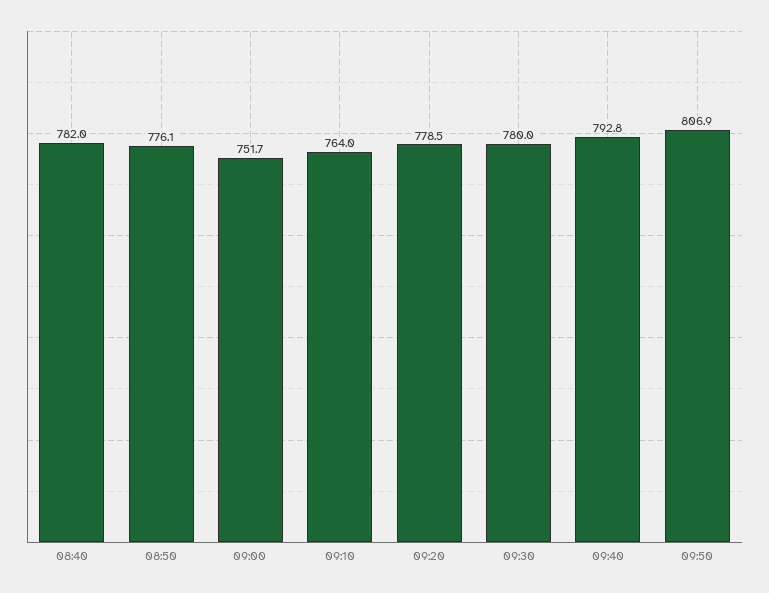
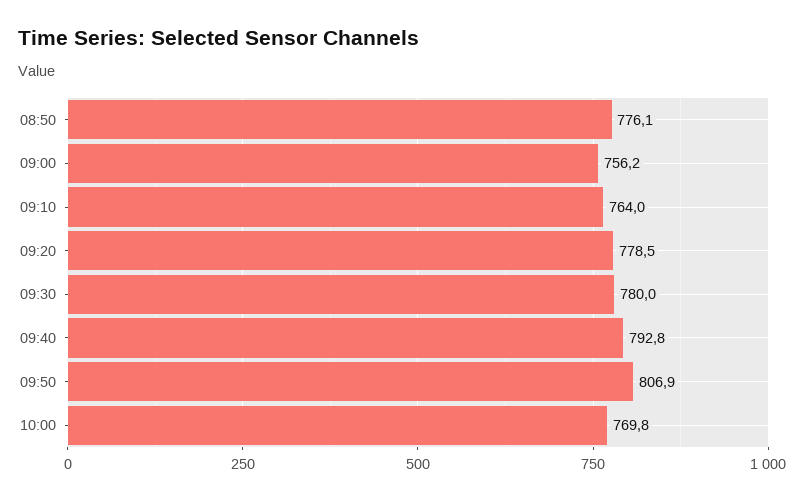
08:40: 782 -> none
09:00: 751.7 -> 756.2
10:00: none -> 769.8

